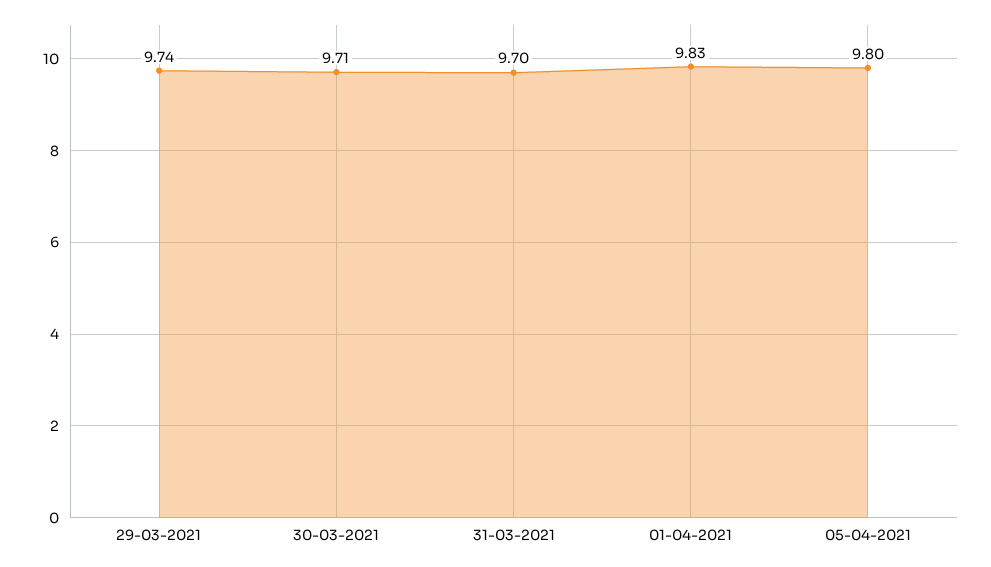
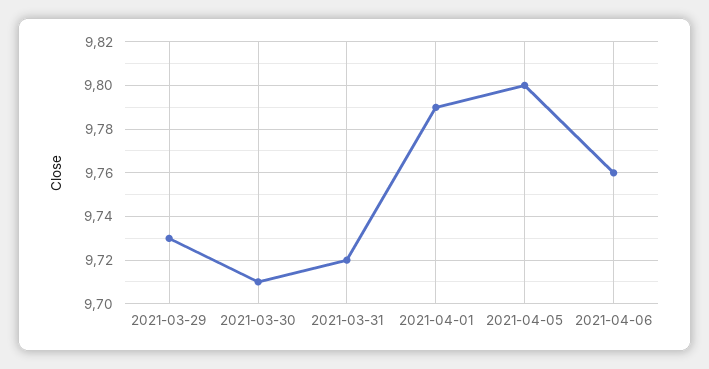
29-03-2021: 9.74 -> 9.73
31-03-2021: 9.7 -> 9.72
01-04-2021: 9.83 -> 9.79
2021-04-06: none -> 9.76

